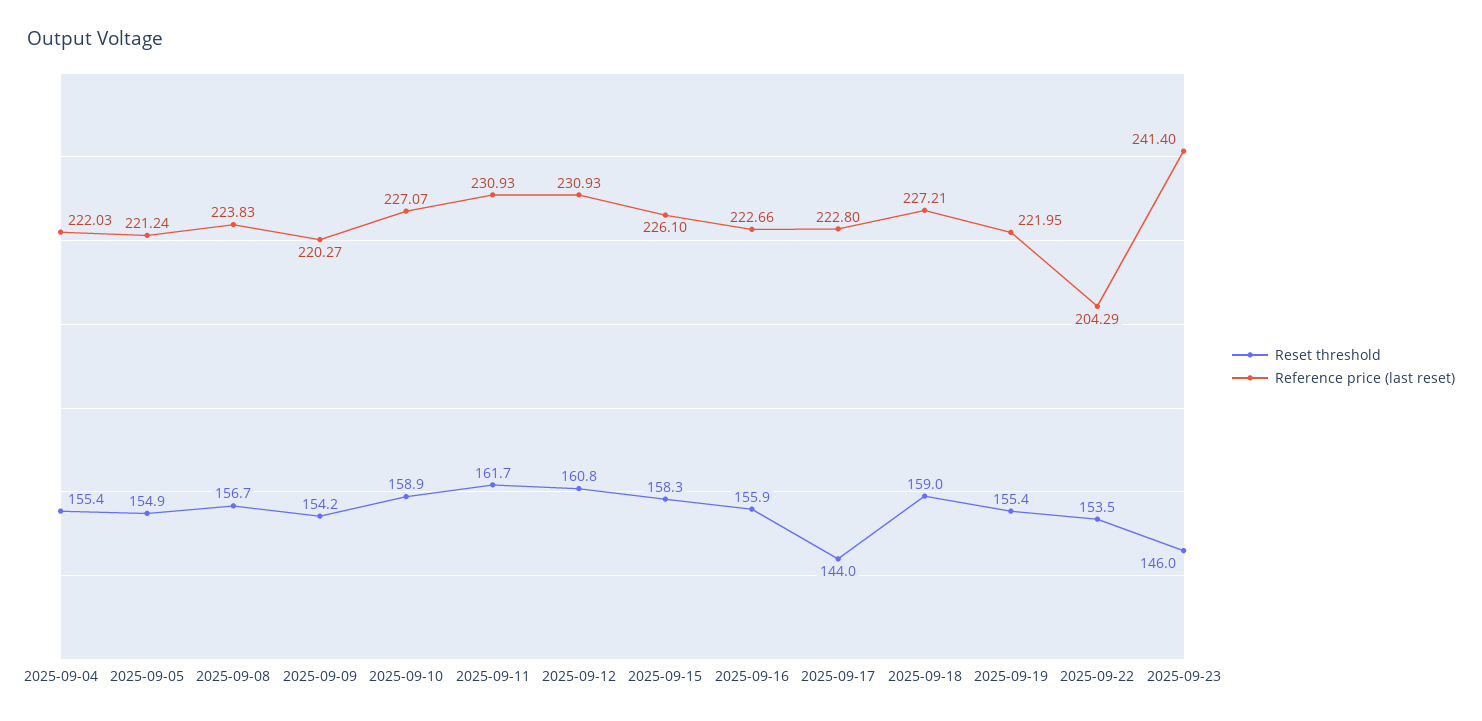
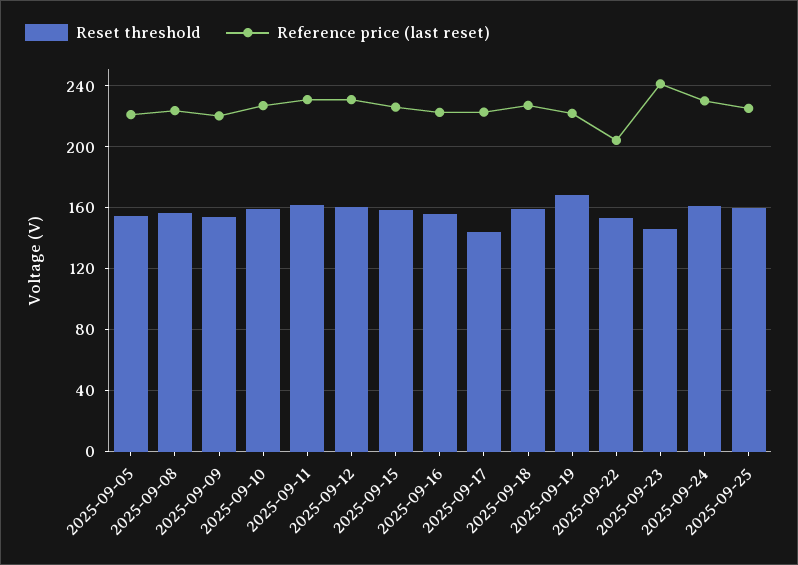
Reset threshold, 2025-09-04: 155.4 -> none
Reference price (last reset), 2025-09-04: 222.03 -> none
Reset threshold, 2025-09-19: 155.4 -> 170
Reset threshold, 2025-09-24: none -> 160
Reference price (last reset), 2025-09-24: none -> 230
Reset threshold, 2025-09-25: none -> 160
Reference price (last reset), 2025-09-25: none -> 225

